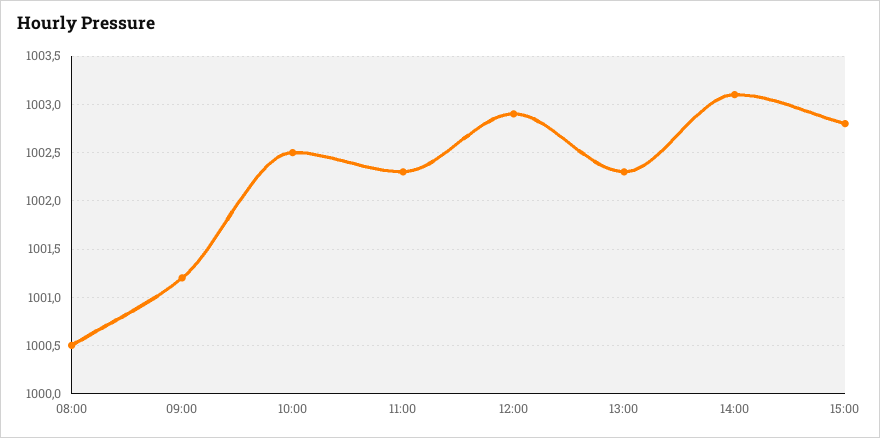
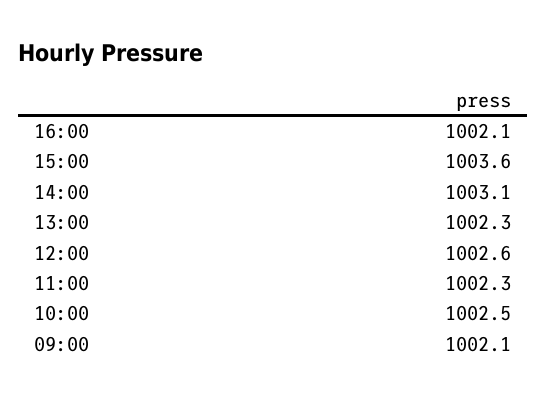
08:00: 1000.5 -> none
09:00: 1001.2 -> 1002.1
12:00: 1002.9 -> 1002.6
15:00: 1002.8 -> 1003.6
16:00: none -> 1002.1

